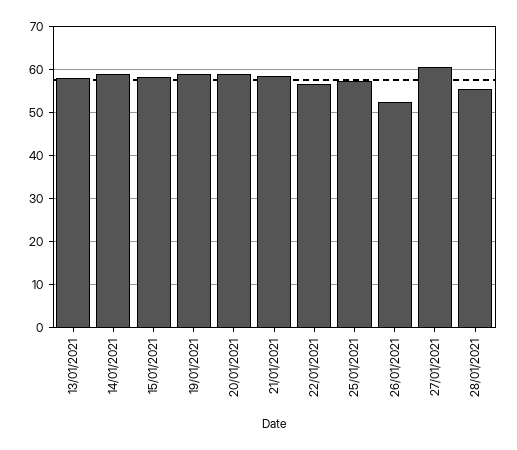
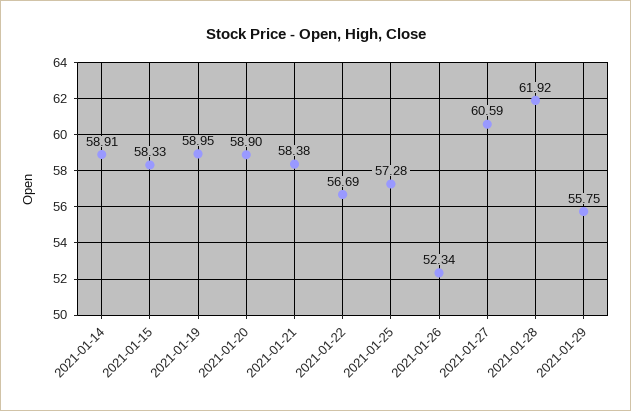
13/01/2021: 58 -> none
28/01/2021: 56 -> 61.92
2021-01-29: none -> 55.75

